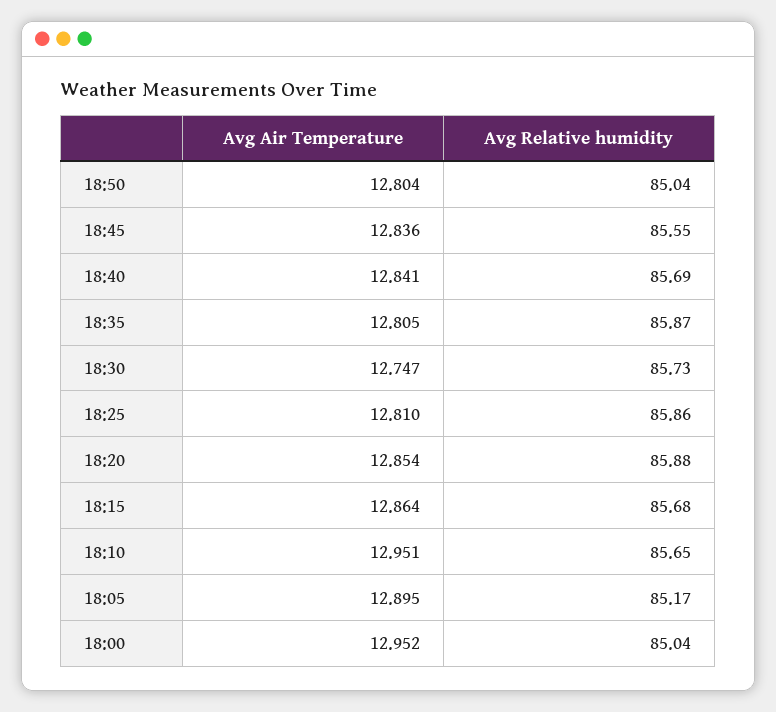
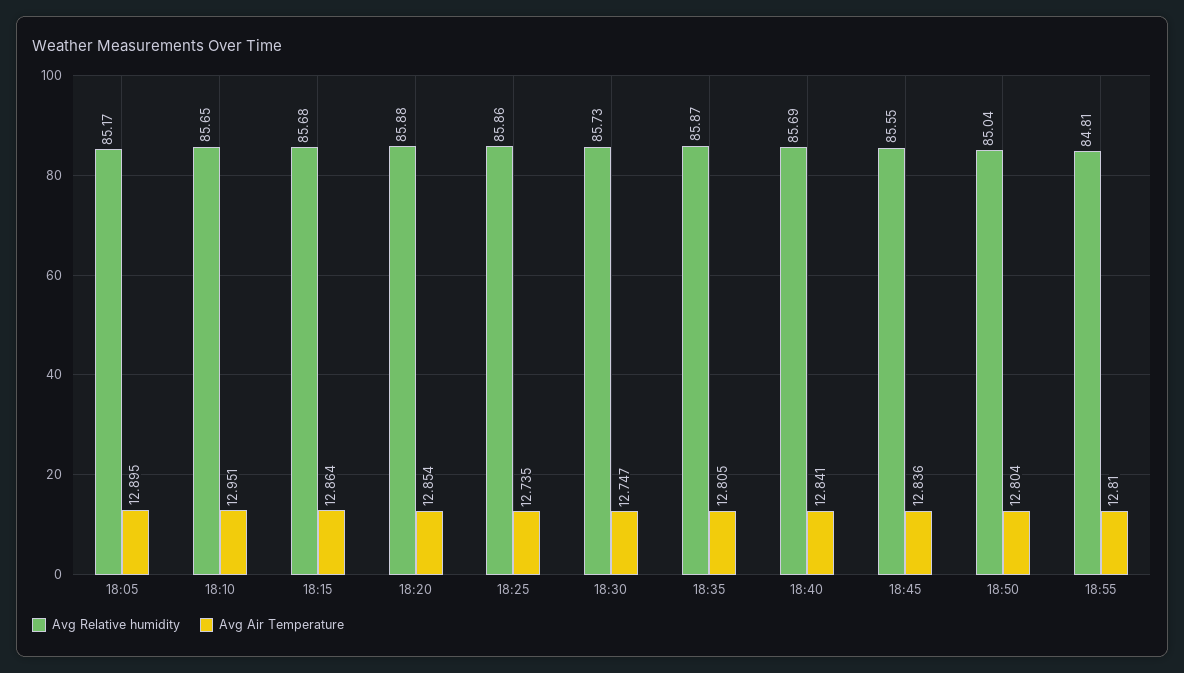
Avg Air Temperature, 18:25: 12.81 -> 12.735
Avg Air Temperature, 18:00: 12.952 -> none
Avg Relative humidity, 18:00: 85.04 -> none
Avg Relative humidity, 18:55: none -> 84.81
Avg Air Temperature, 18:55: none -> 12.81

